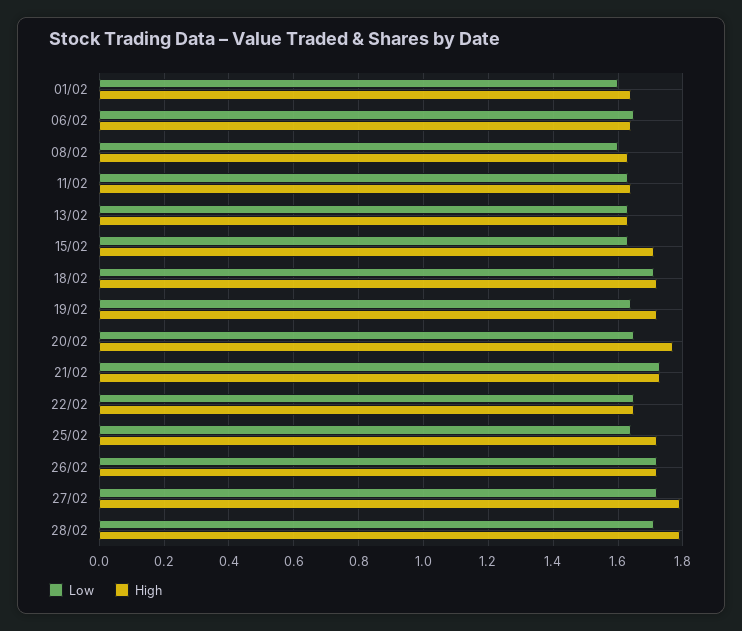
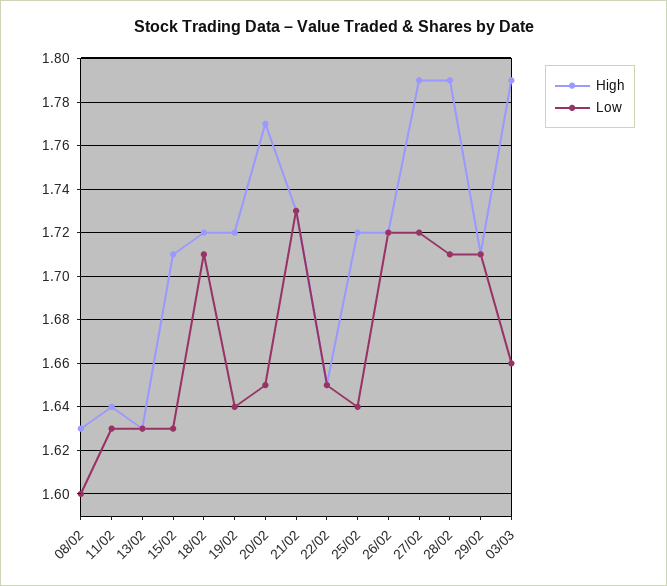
Low, 01/02: 1.6 -> none
High, 01/02: 1.65 -> none
Low, 06/02: 1.65 -> none
High, 06/02: 1.65 -> none
High, 29/02: none -> 1.71
Low, 29/02: none -> 1.71
High, 03/03: none -> 1.79
Low, 03/03: none -> 1.66

